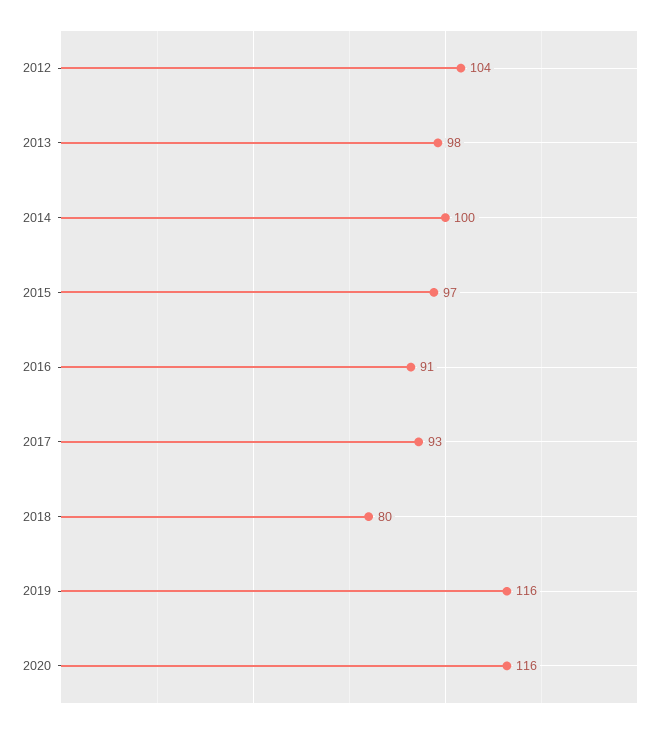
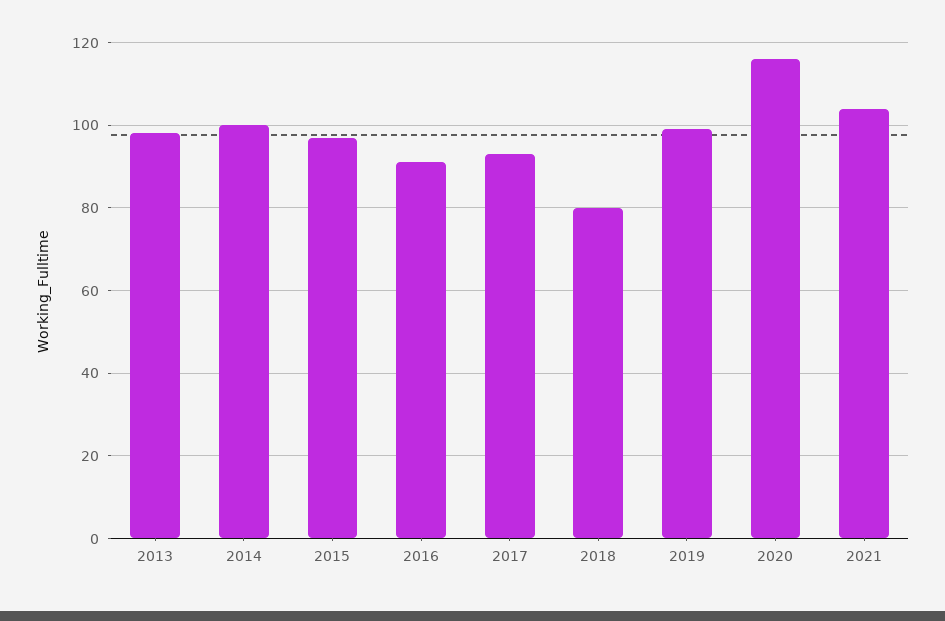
2012: 104 -> none
2019: 116 -> 100
2021: none -> 105

